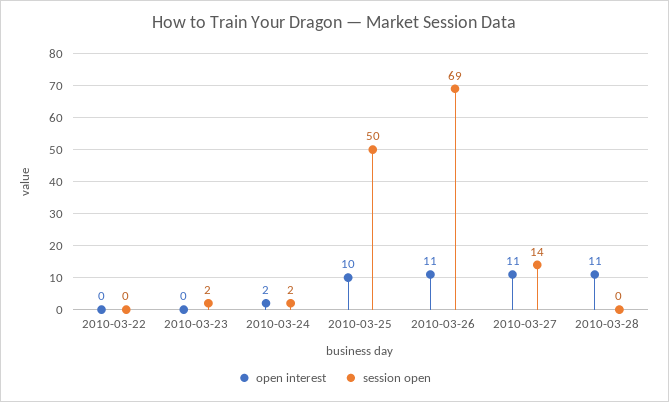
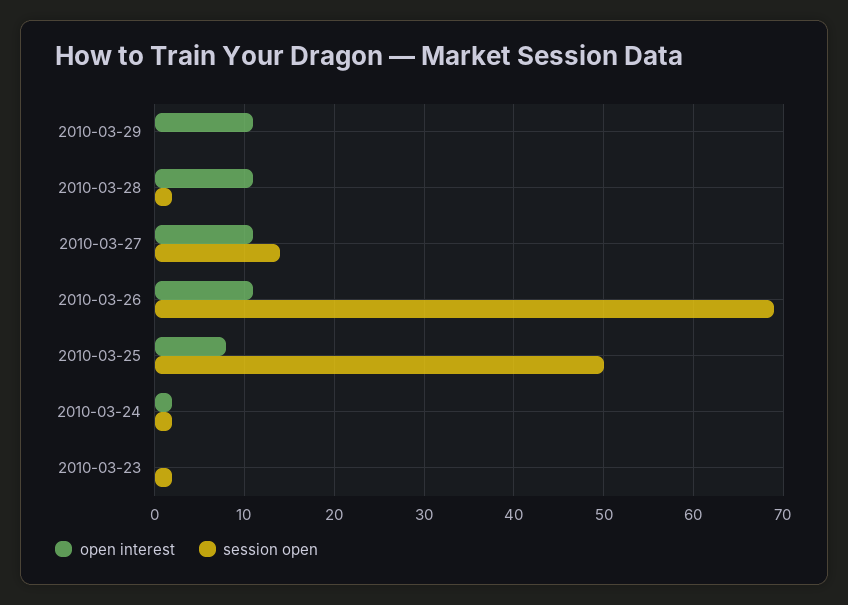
open interest, 2010-03-22: 0 -> none
session open, 2010-03-22: 0 -> none
open interest, 2010-03-25: 10 -> 8
session open, 2010-03-28: 0 -> 2
open interest, 2010-03-29: none -> 11
session open, 2010-03-29: none -> 0

